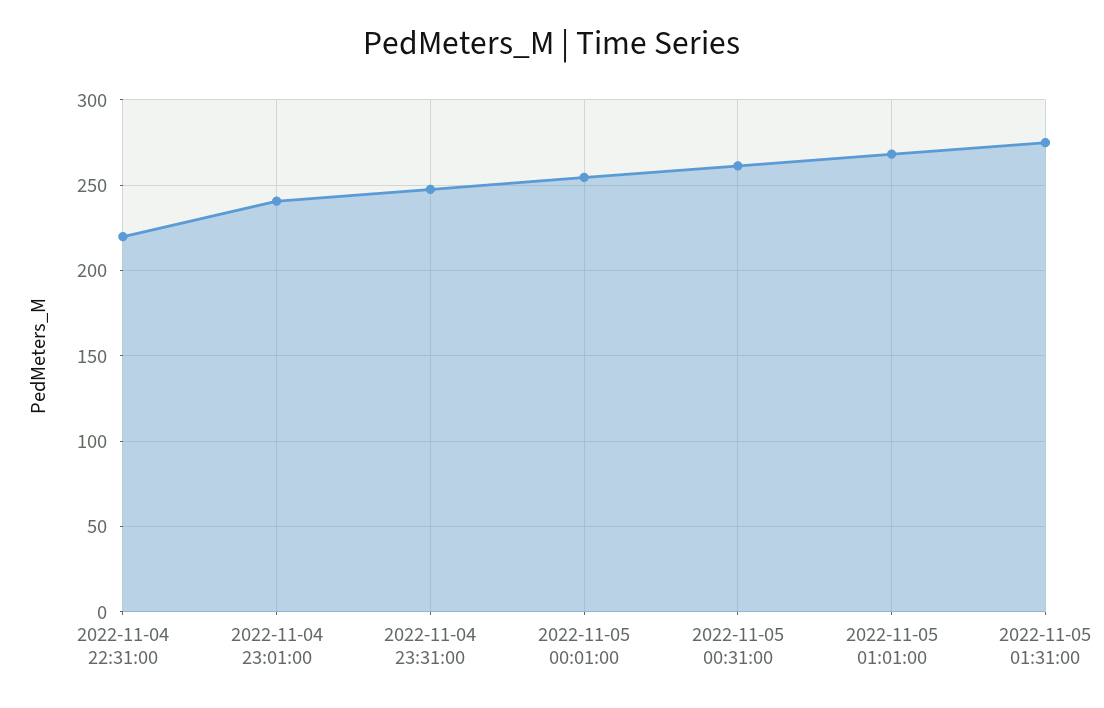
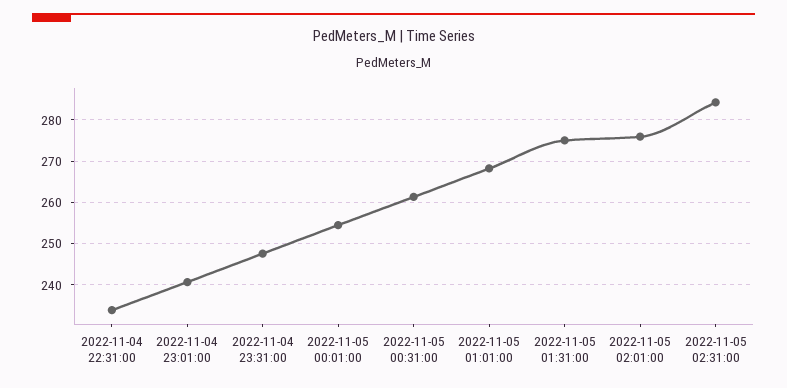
2022-11-04 22:31:00: 220 -> 234
2022-11-05 02:01:00: none -> 276
2022-11-05 02:31:00: none -> 284

